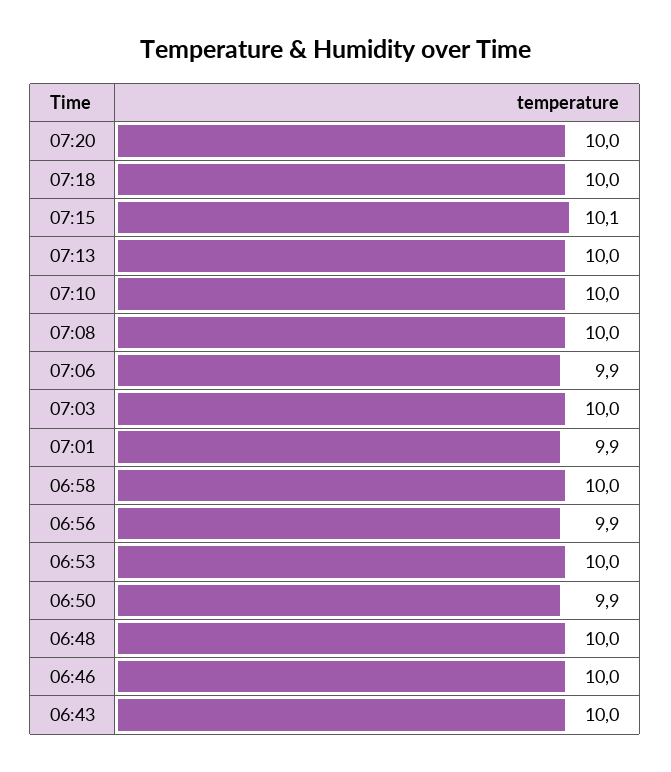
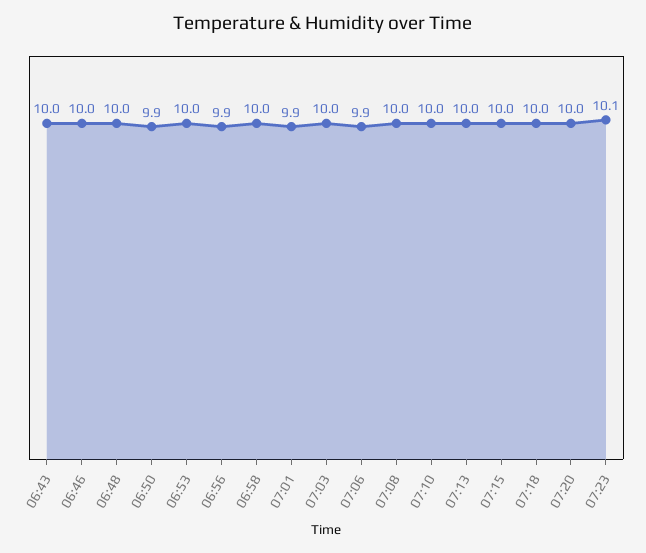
07:15: 10.1 -> 10
07:23: none -> 10.1

